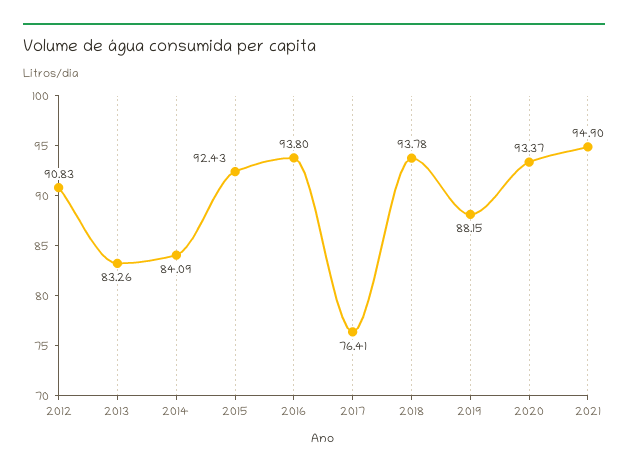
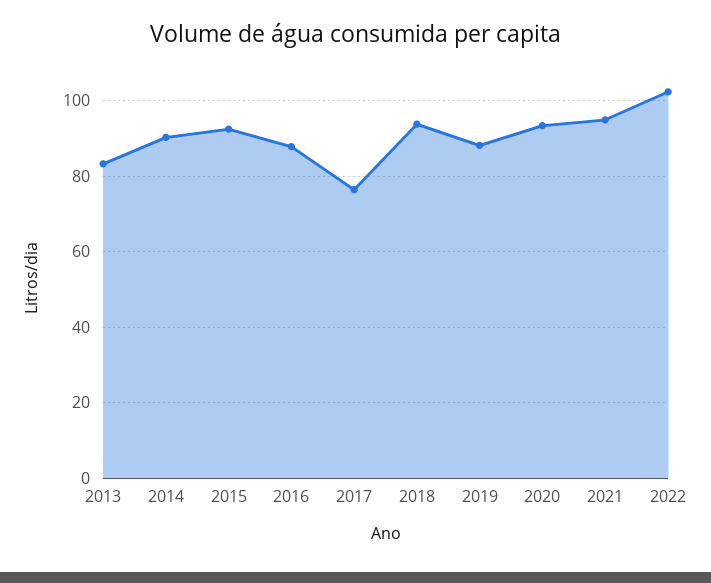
2012: 90.83 -> none
2014: 84.09 -> 90
2016: 93.8 -> 88
2022: none -> 102

